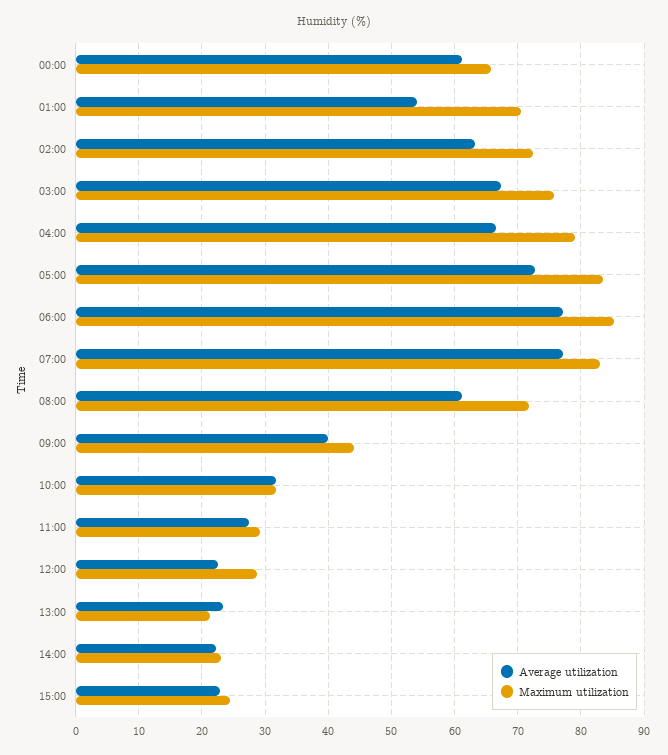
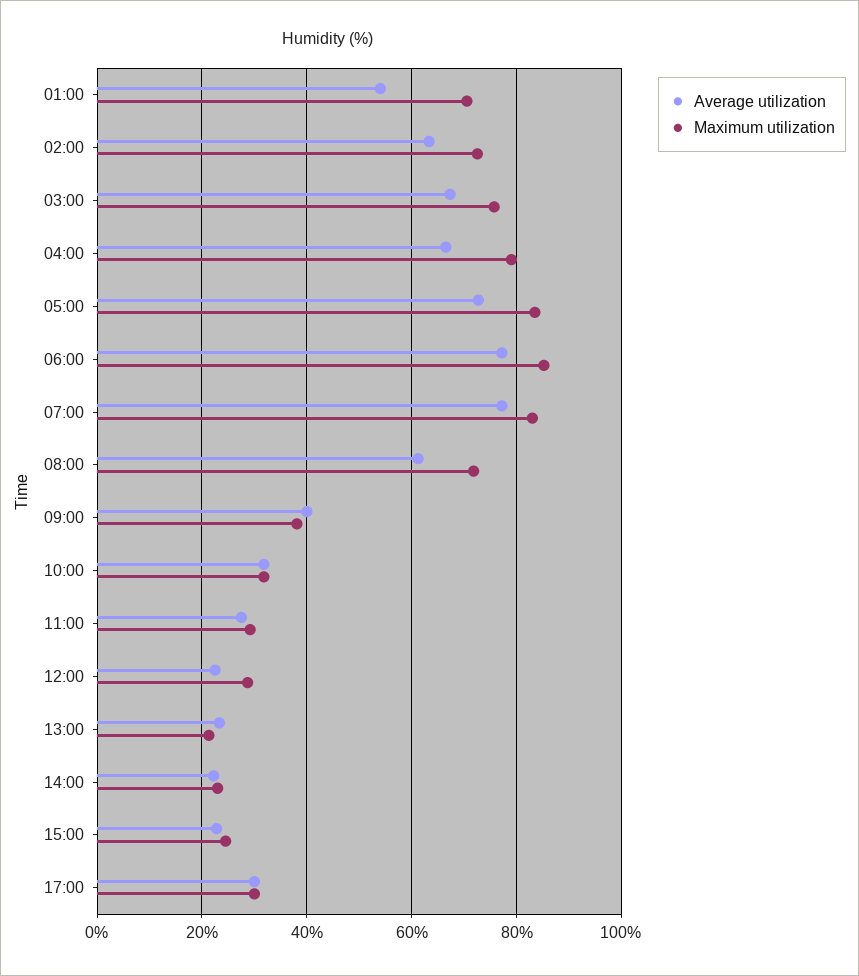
Average utilization, 00:00: 61 -> none
Maximum utilization, 00:00: 66 -> none
Maximum utilization, 09:00: 44 -> 38
Average utilization, 17:00: none -> 30
Maximum utilization, 17:00: none -> 30

